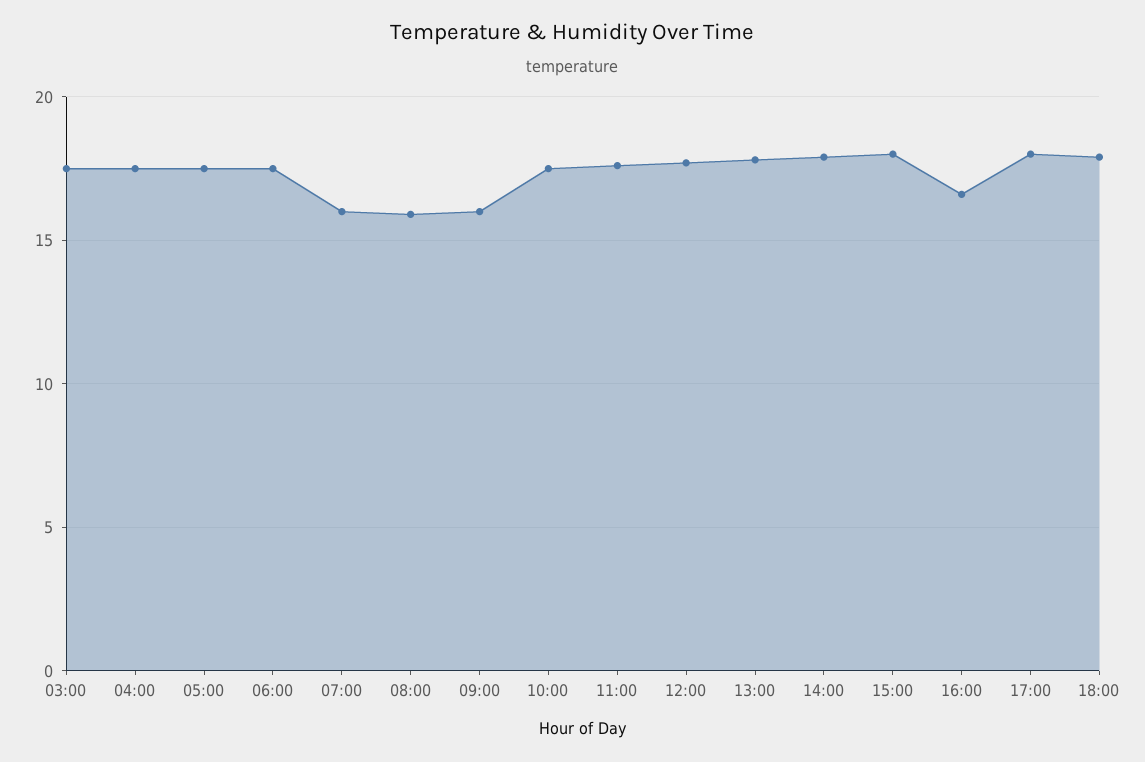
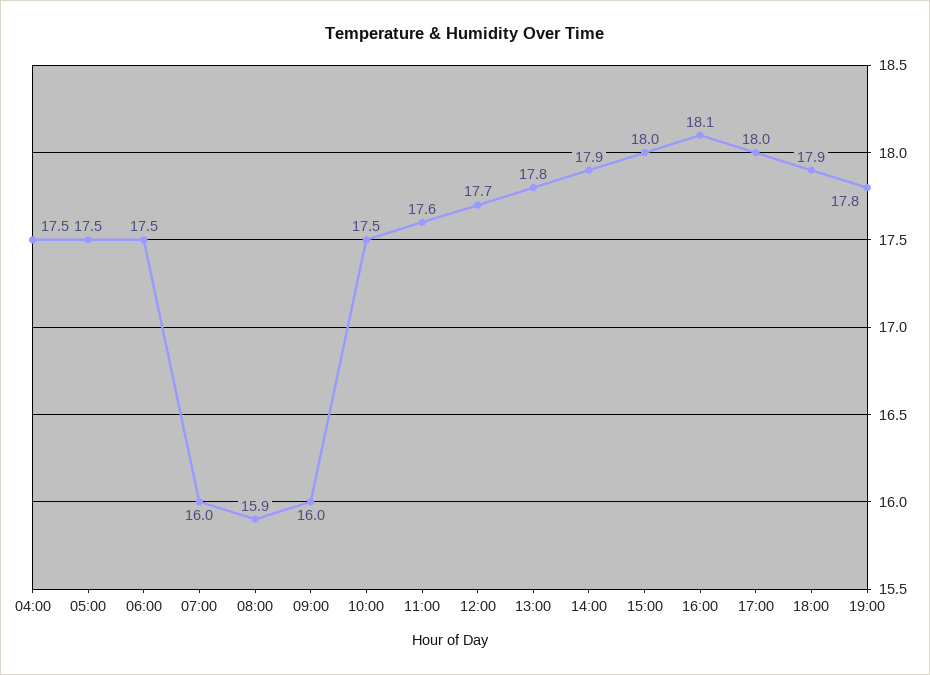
03:00: 17.5 -> none
16:00: 16.5 -> 18.1
19:00: none -> 17.8

